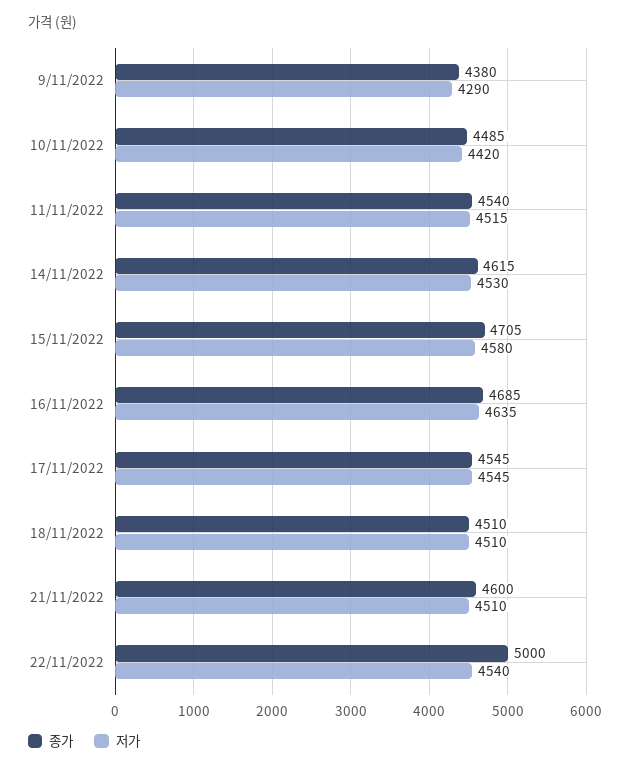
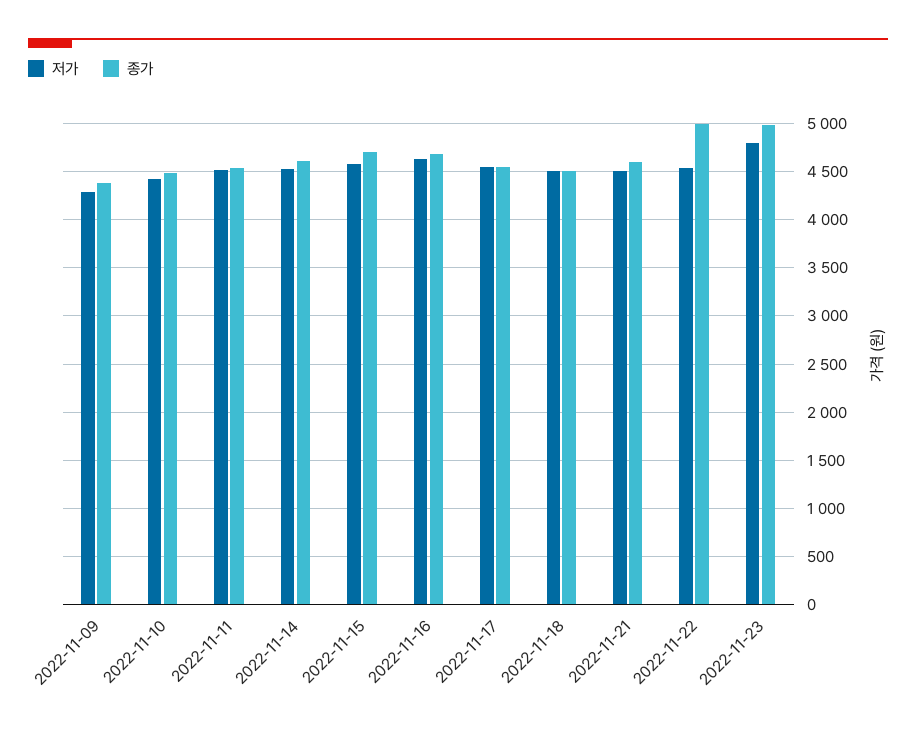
저가, 2022-11-23: none -> 4800
종가, 2022-11-23: none -> 5000

